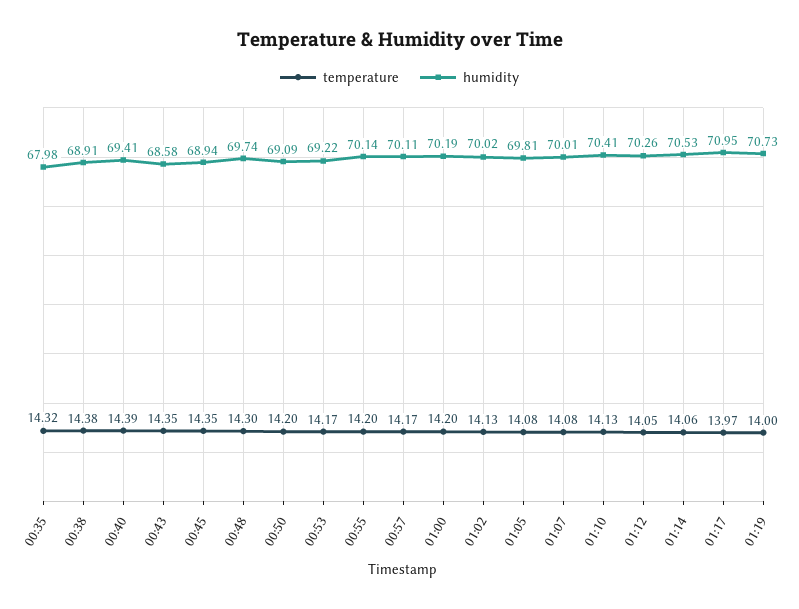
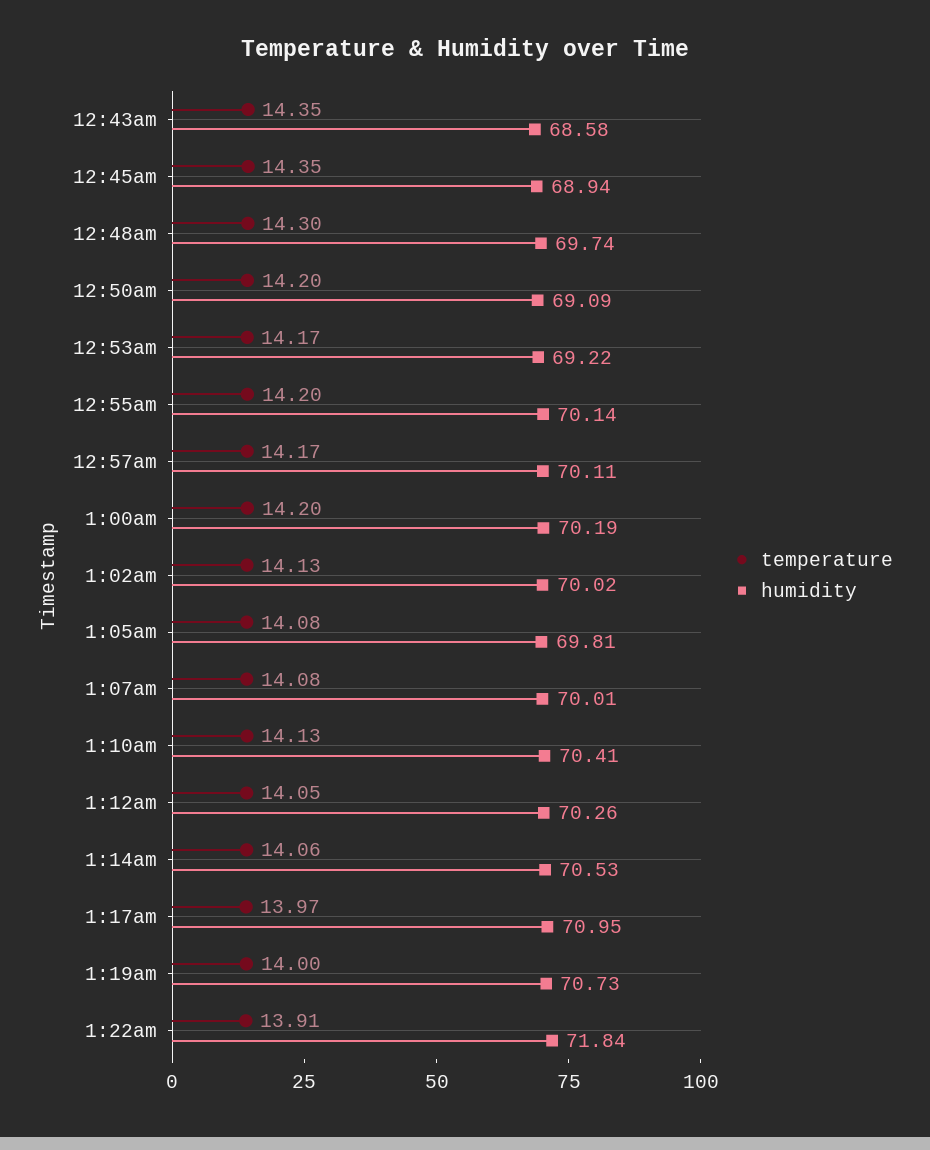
temperature, 00:35: 14.32 -> none
humidity, 00:35: 67.98 -> none
temperature, 00:38: 14.38 -> none
humidity, 00:38: 68.91 -> none
temperature, 00:40: 14.39 -> none
humidity, 00:40: 69.41 -> none
temperature, 1:22am: none -> 13.91
humidity, 1:22am: none -> 71.84

